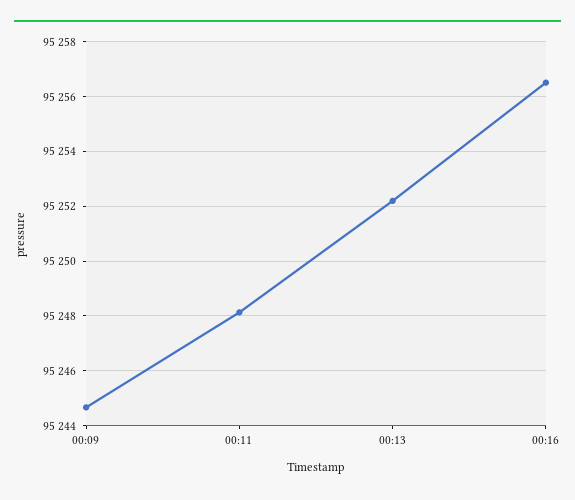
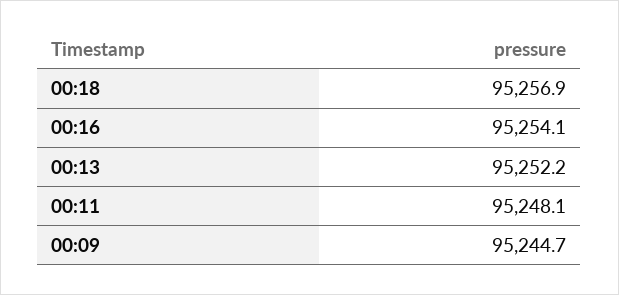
00:16: 95256.5 -> 95254.1
00:18: none -> 95256.9

